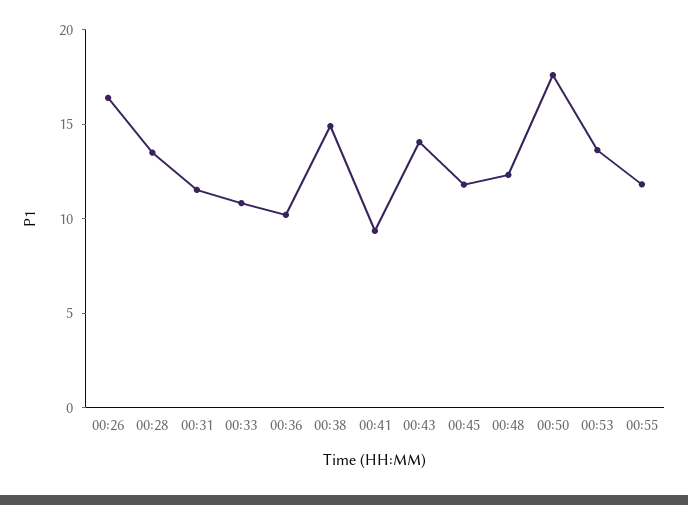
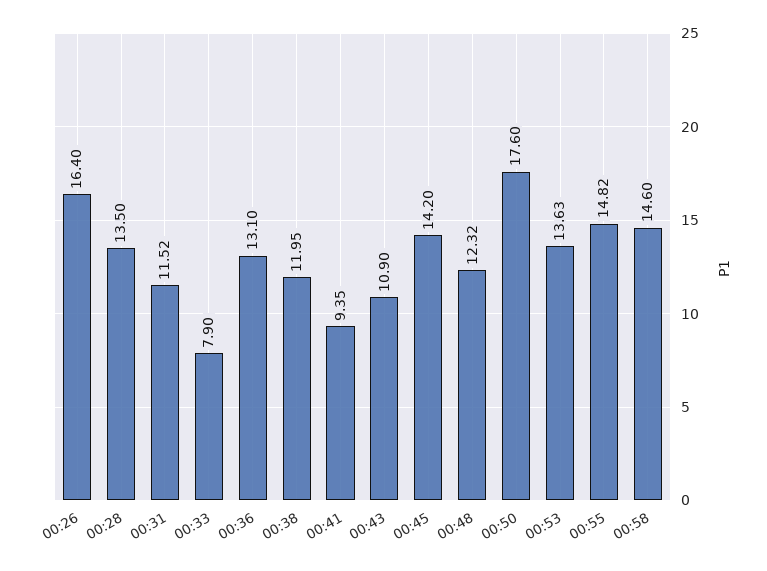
00:33: 11 -> 7.9
00:36: 10 -> 13.1
00:38: 15 -> 11.95
00:43: 14 -> 10.9
00:45: 12 -> 14.2
00:55: 12 -> 14.82
00:58: none -> 14.6

